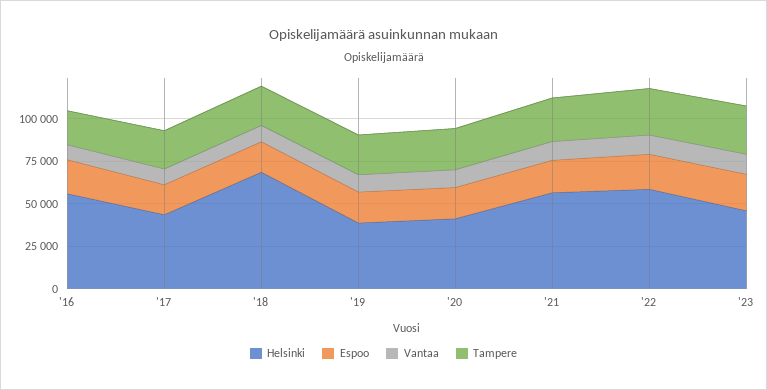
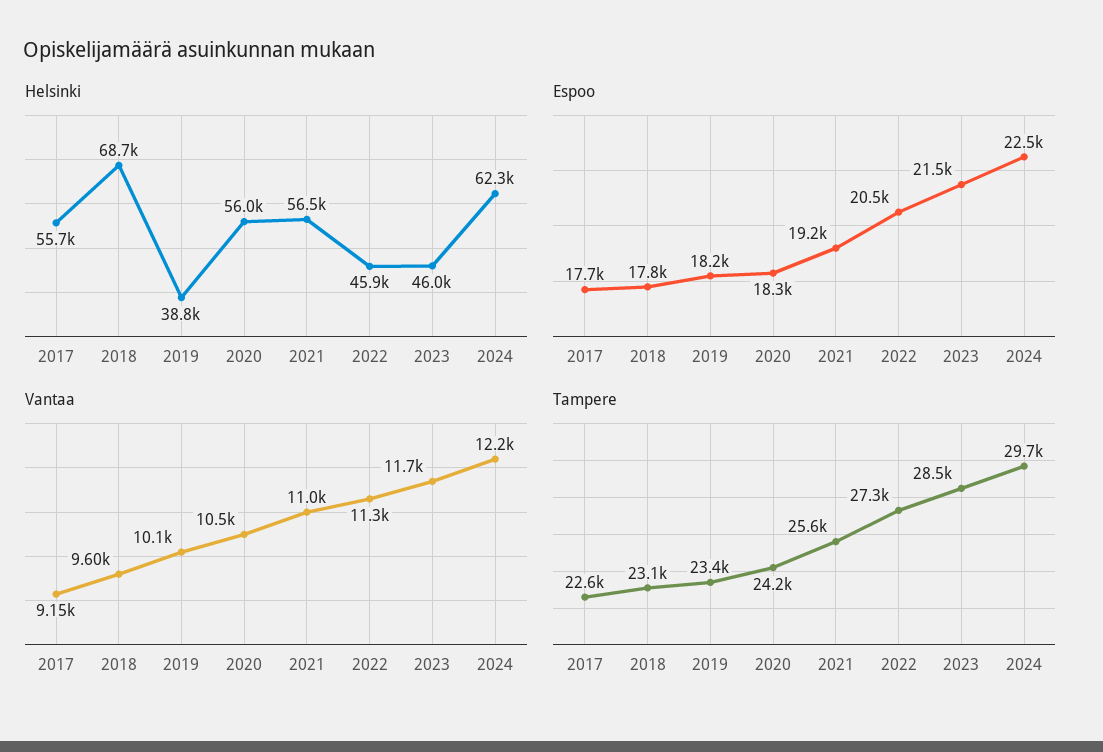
Helsinki, '16: 55000 -> none
Espoo, '16: 20000 -> none
Vantaa, '16: 10000 -> none
Tampere, '16: 20000 -> none
Helsinki, '17: 45000 -> 55700
Helsinki, '20: 40000 -> 56000
Helsinki, '22: 60000 -> 45900
Helsinki, 2024: none -> 62300
Espoo, 2024: none -> 22500
Vantaa, 2024: none -> 12200
Tampere, 2024: none -> 29700

